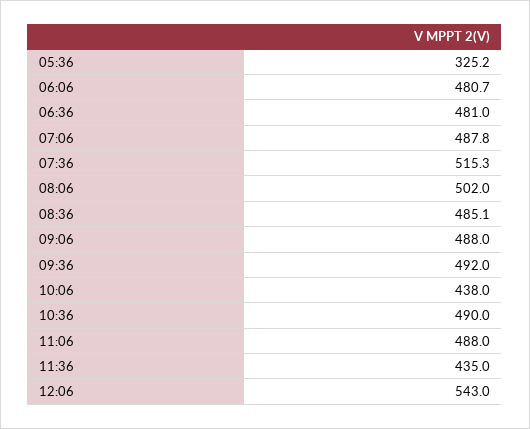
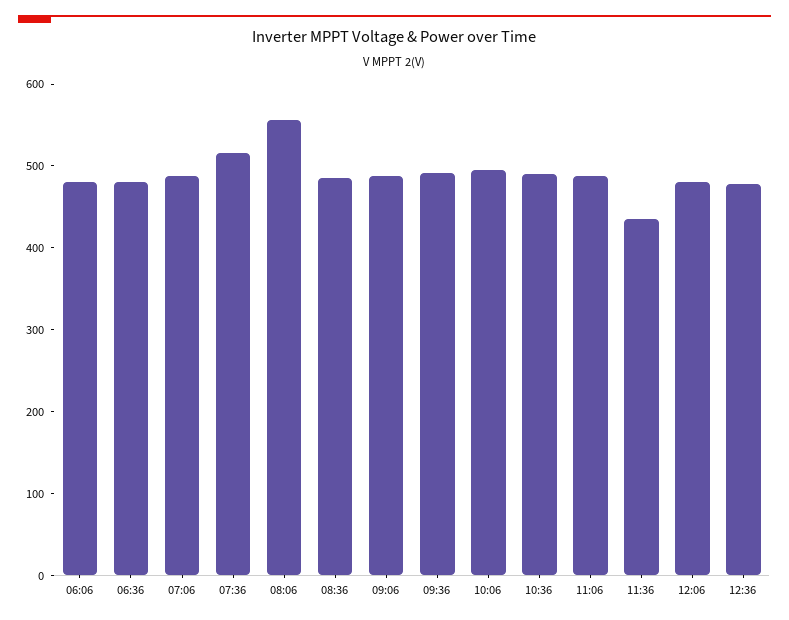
05:36: 325.2 -> none
08:06: 502 -> 560
10:06: 438 -> 500
12:06: 543 -> 480
12:36: none -> 480

